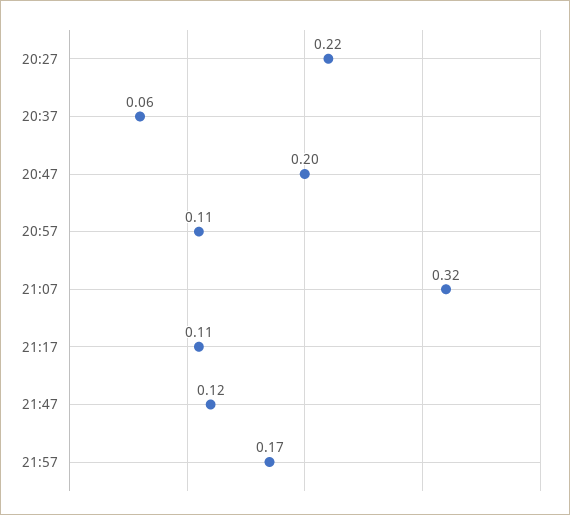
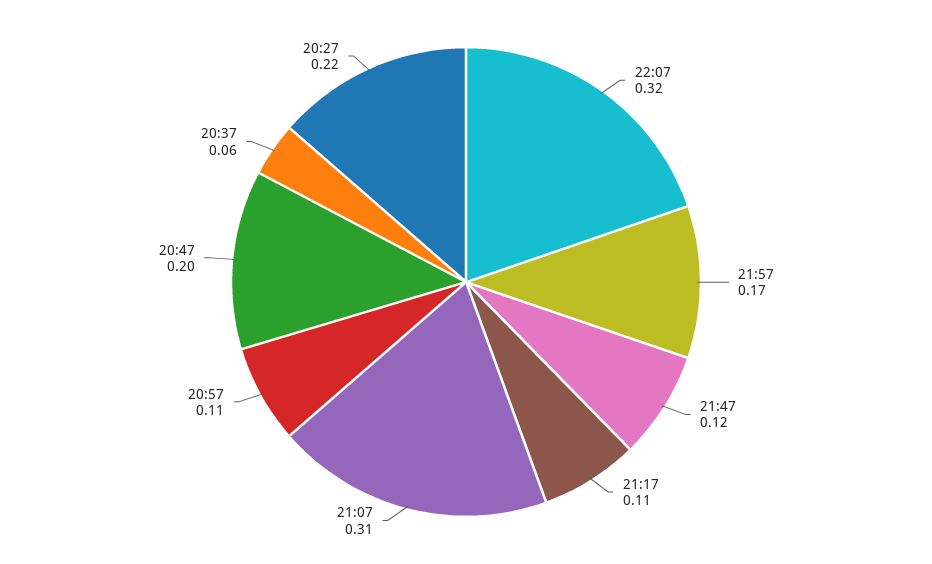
21:07: 0.32 -> 0.31
22:07: none -> 0.32

